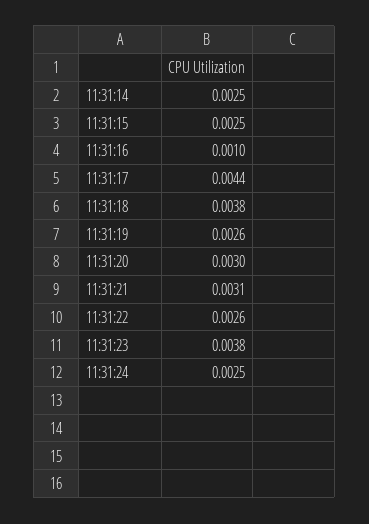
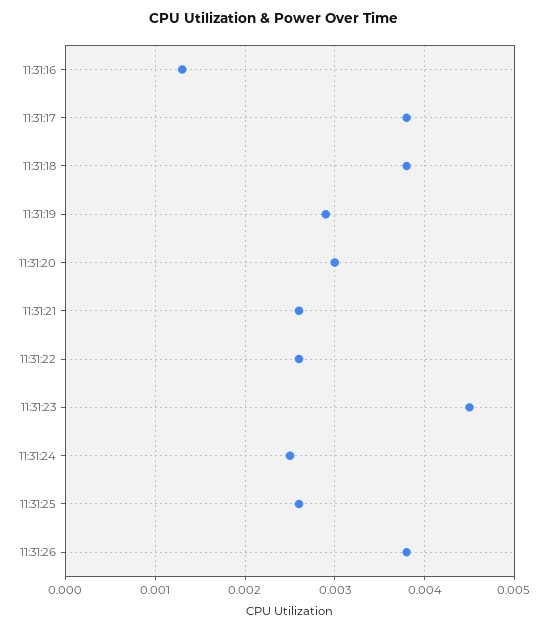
11:31:14: 0.0025 -> none
11:31:15: 0.0025 -> none
11:31:16: 0.001 -> 0.0013
11:31:17: 0.0044 -> 0.0038
11:31:19: 0.0026 -> 0.0029
11:31:21: 0.0031 -> 0.0026
11:31:23: 0.0038 -> 0.0045
11:31:25: none -> 0.0026
11:31:26: none -> 0.0038

